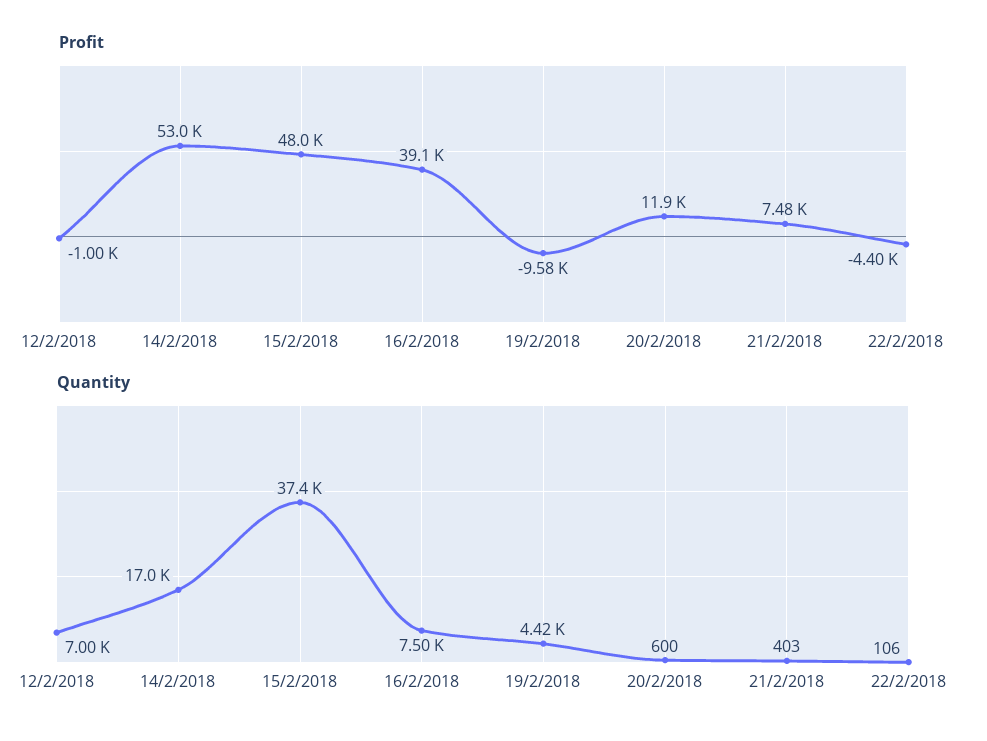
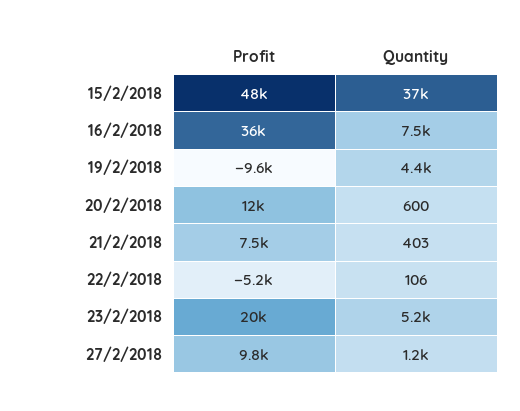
Profit, 12/2/2018: -1000 -> none
Profit, 14/2/2018: 53000 -> none
Profit, 16/2/2018: 39100 -> 36000
Profit, 22/2/2018: -4400 -> -5200
Quantity, 12/2/2018: 7000 -> none
Quantity, 14/2/2018: 17000 -> none
Profit, 23/2/2018: none -> 20000
Quantity, 23/2/2018: none -> 5200
Profit, 27/2/2018: none -> 9800
Quantity, 27/2/2018: none -> 1200

